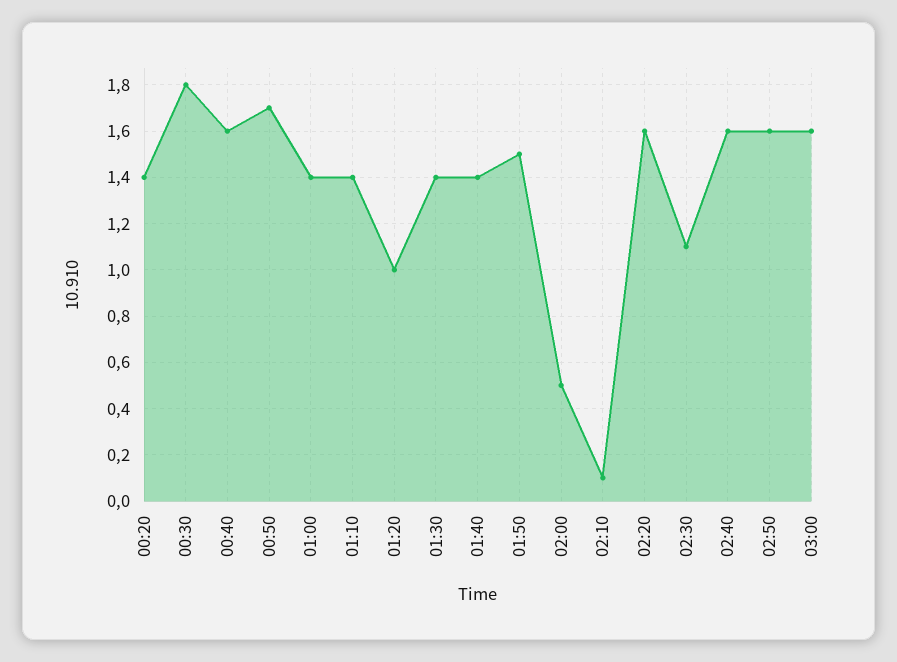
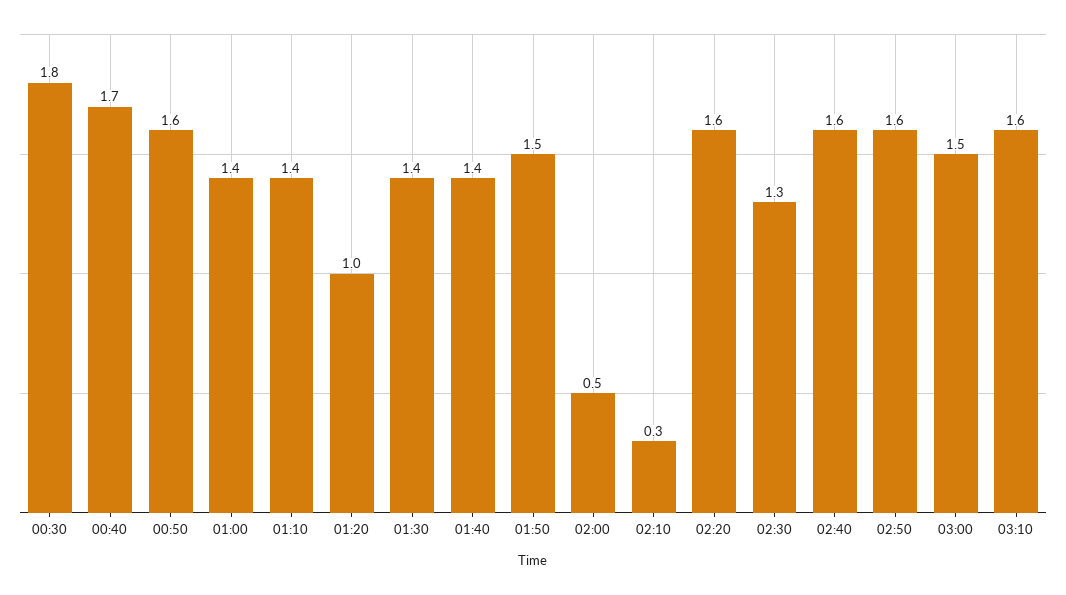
00:20: 1.4 -> none
00:40: 1.6 -> 1.7
00:50: 1.7 -> 1.6
02:10: 0.1 -> 0.3
02:30: 1.1 -> 1.3
03:00: 1.6 -> 1.5
03:10: none -> 1.6

